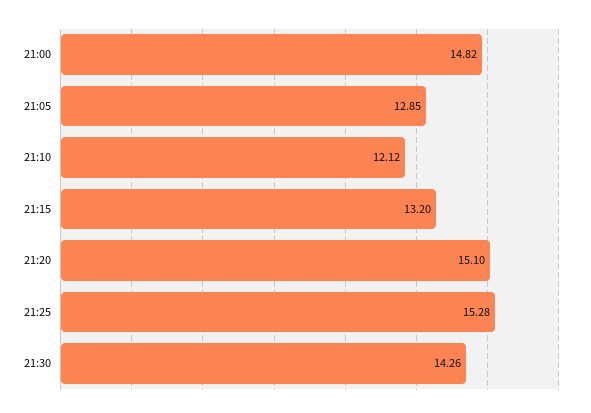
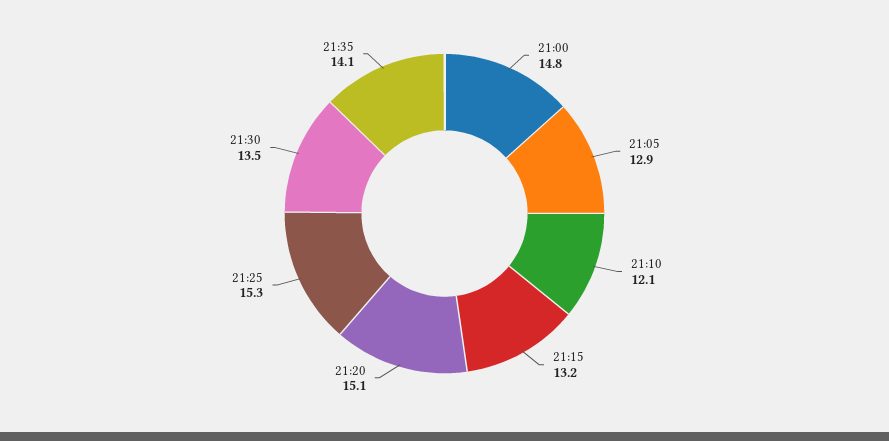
21:30: 14.26 -> 13.5
21:35: none -> 14.1

